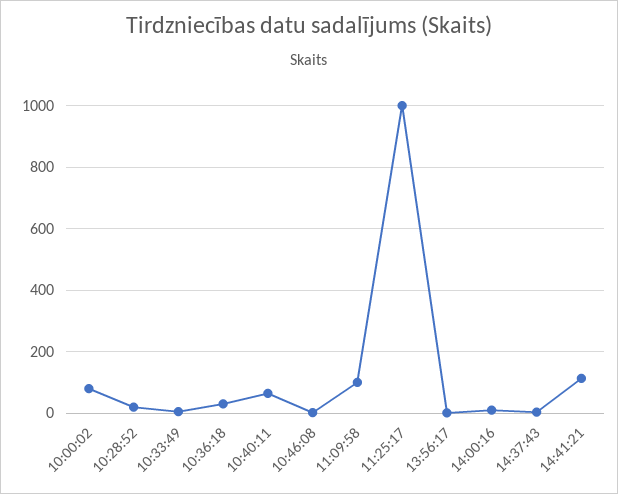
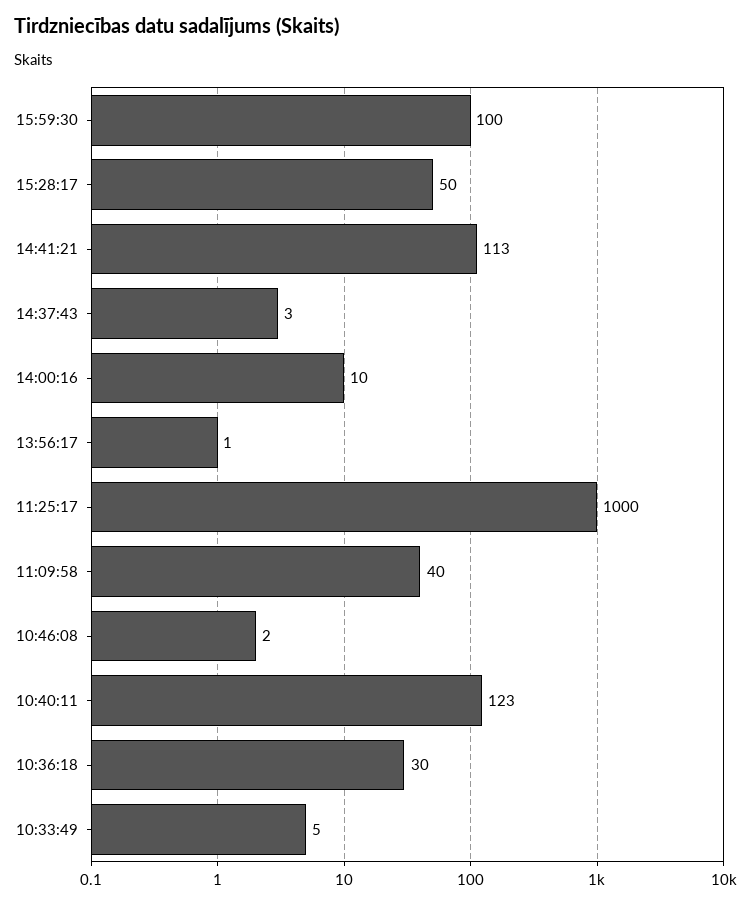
10:00:02: 80 -> none
10:28:52: 20 -> none
10:40:11: 60 -> 123
11:09:58: 100 -> 40
15:59:30: none -> 100
15:28:17: none -> 50

